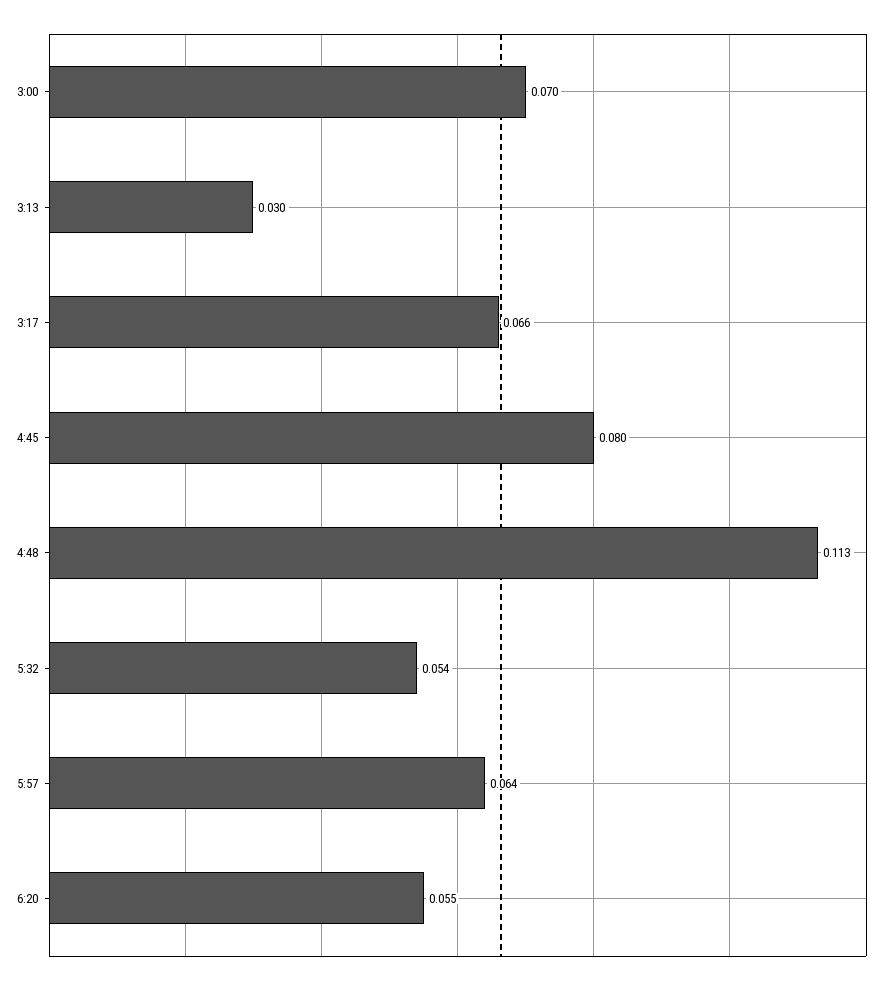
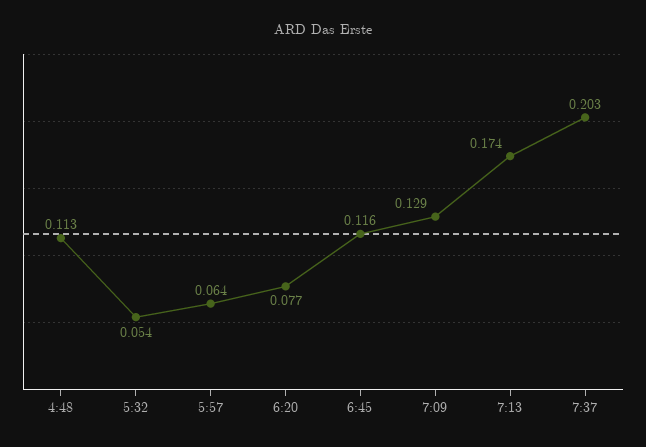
3:00: 0.07 -> none
3:13: 0.03 -> none
3:17: 0.066 -> none
4:45: 0.08 -> none
6:20: 0.055 -> 0.077
6:45: none -> 0.116
7:09: none -> 0.129
7:13: none -> 0.174
7:37: none -> 0.203

